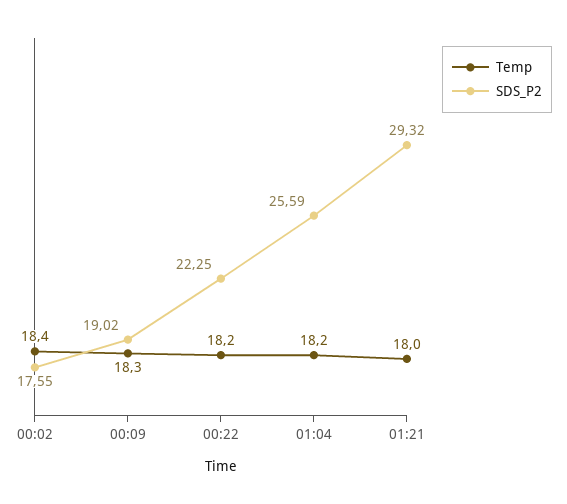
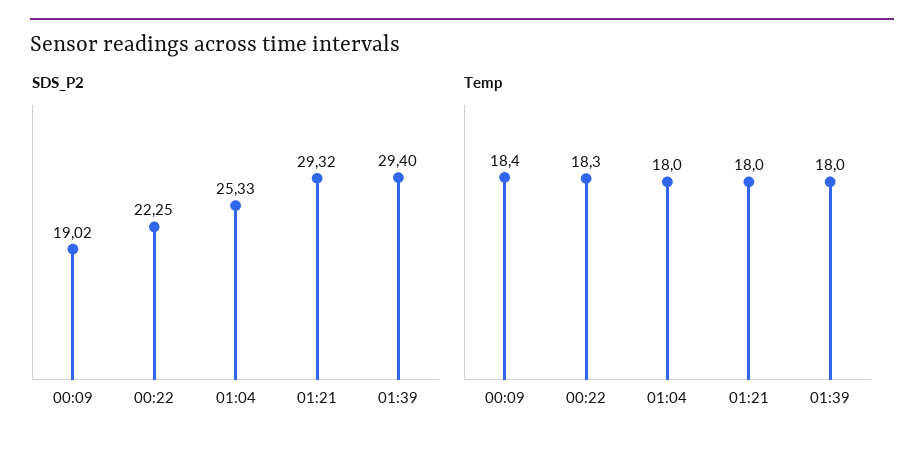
Temp, 00:02: 18.4 -> none
SDS_P2, 00:02: 17.55 -> none
Temp, 00:09: 18.3 -> 18.4
Temp, 00:22: 18.2 -> 18.3
Temp, 01:04: 18.2 -> 18
SDS_P2, 01:04: 25.59 -> 25.33
SDS_P2, 01:39: none -> 29.4
Temp, 01:39: none -> 18

